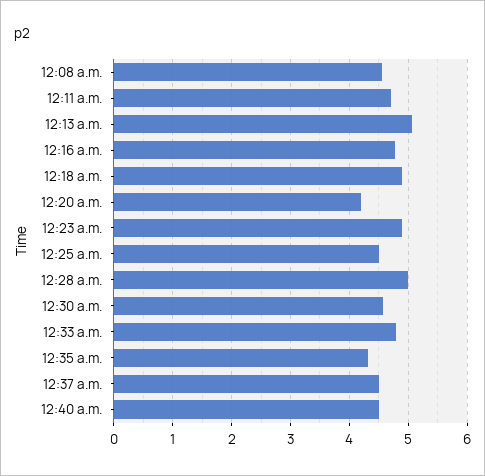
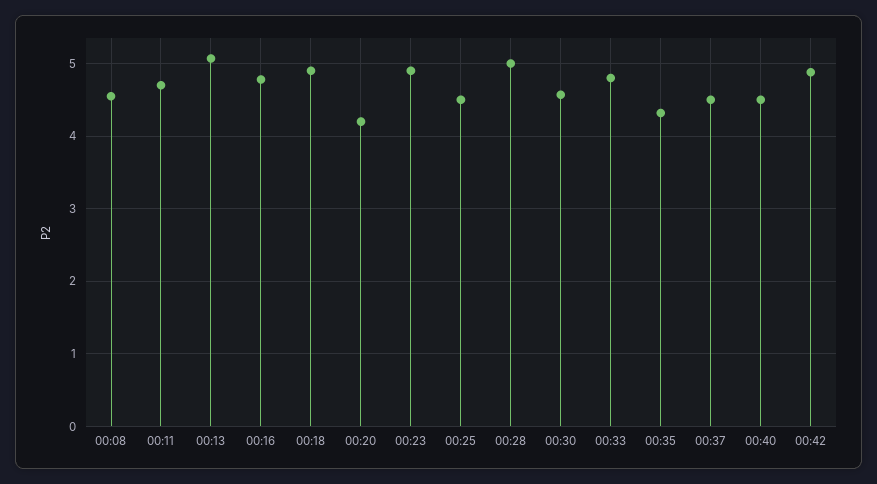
00:42: none -> 4.9

